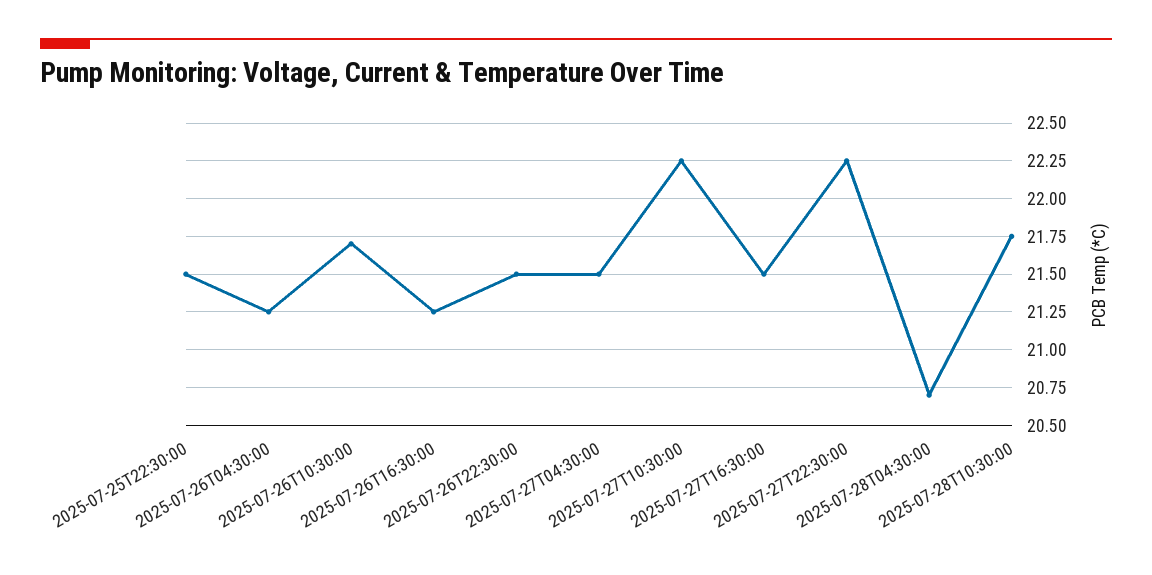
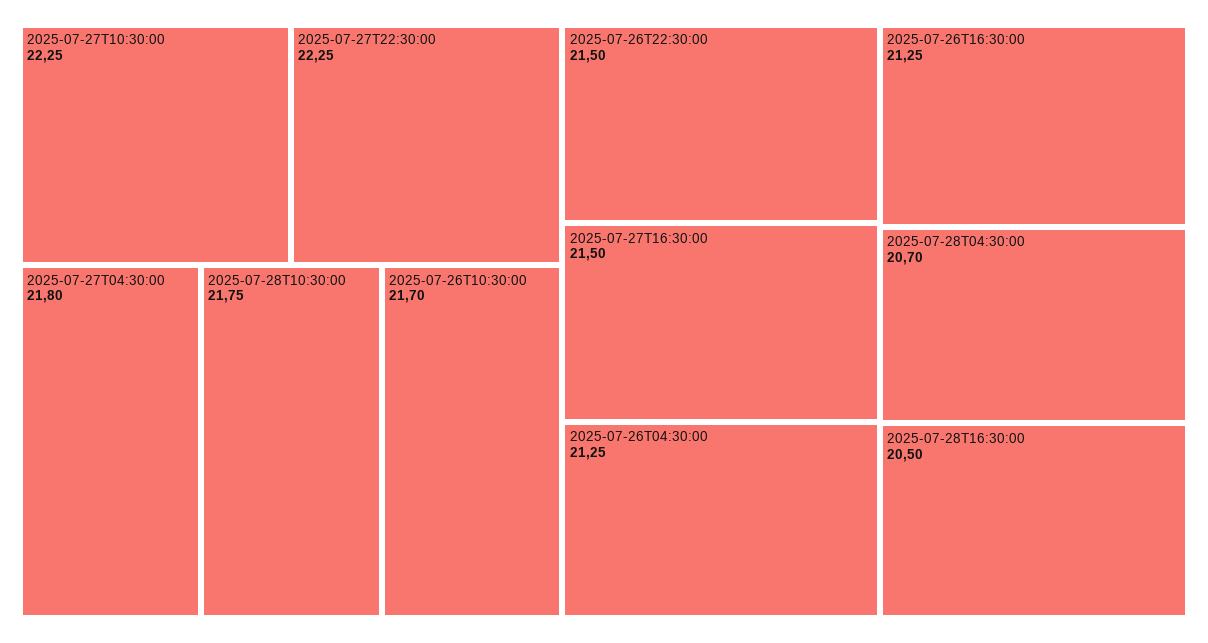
2025-07-25T22:30:00: 21.5 -> none
2025-07-27T04:30:00: 21.5 -> 21.8
2025-07-28T16:30:00: none -> 20.5

